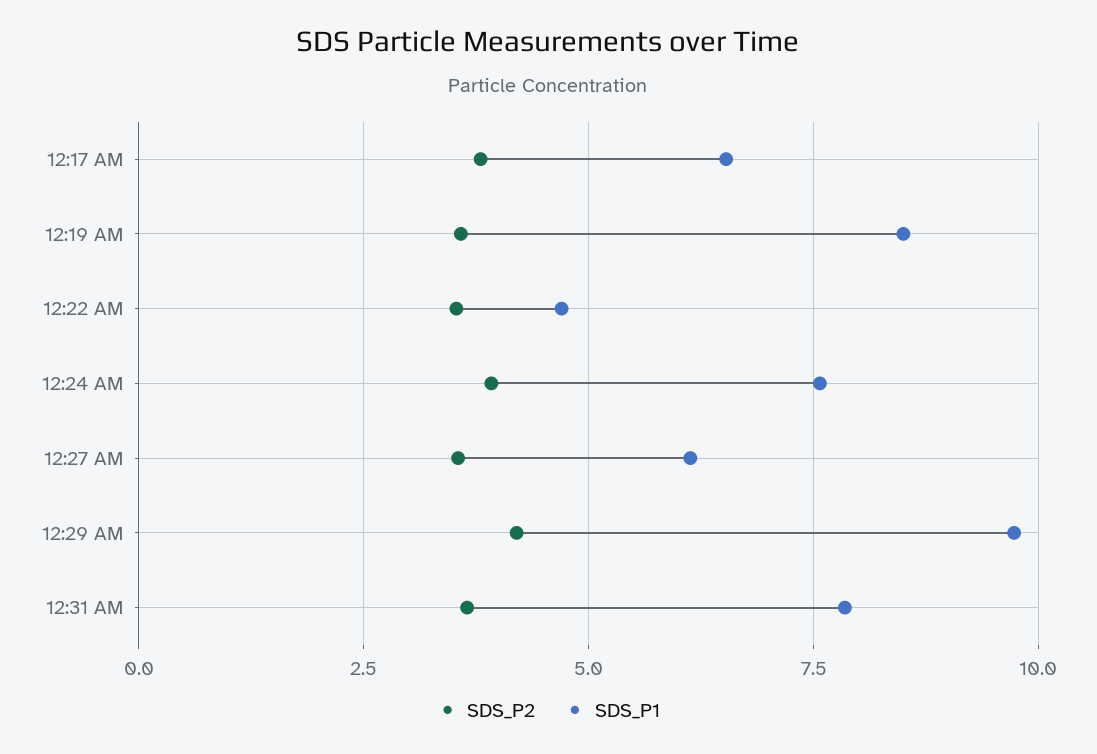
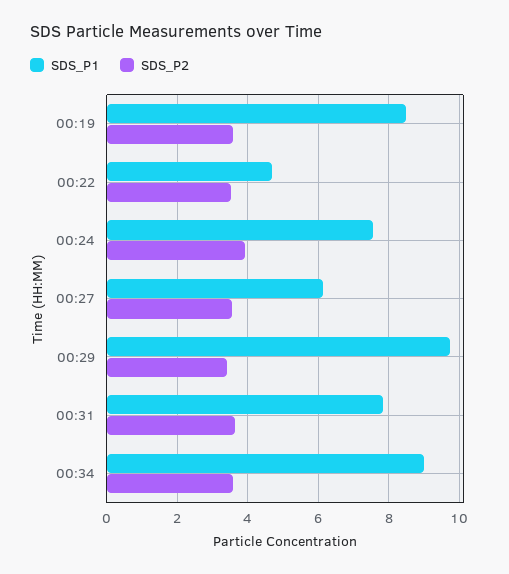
SDS_P2, 12:17 AM: 3.75 -> none
SDS_P1, 12:17 AM: 6.5 -> none
SDS_P2, 12:29 AM: 4.25 -> 3.4
SDS_P1, 00:34: none -> 9
SDS_P2, 00:34: none -> 3.6

